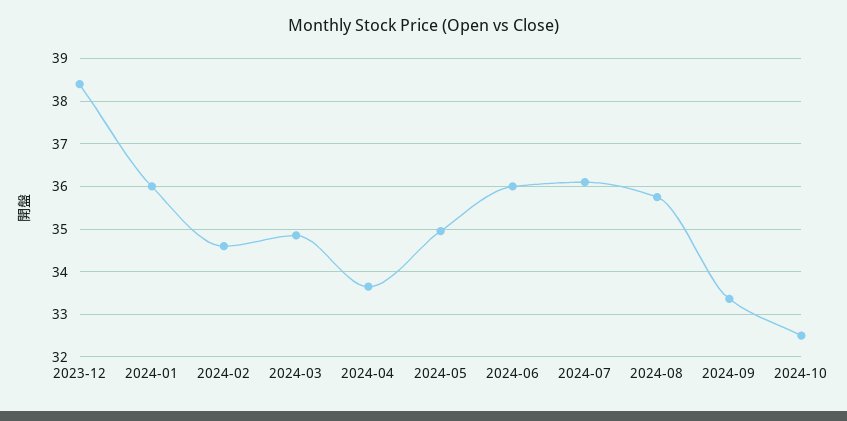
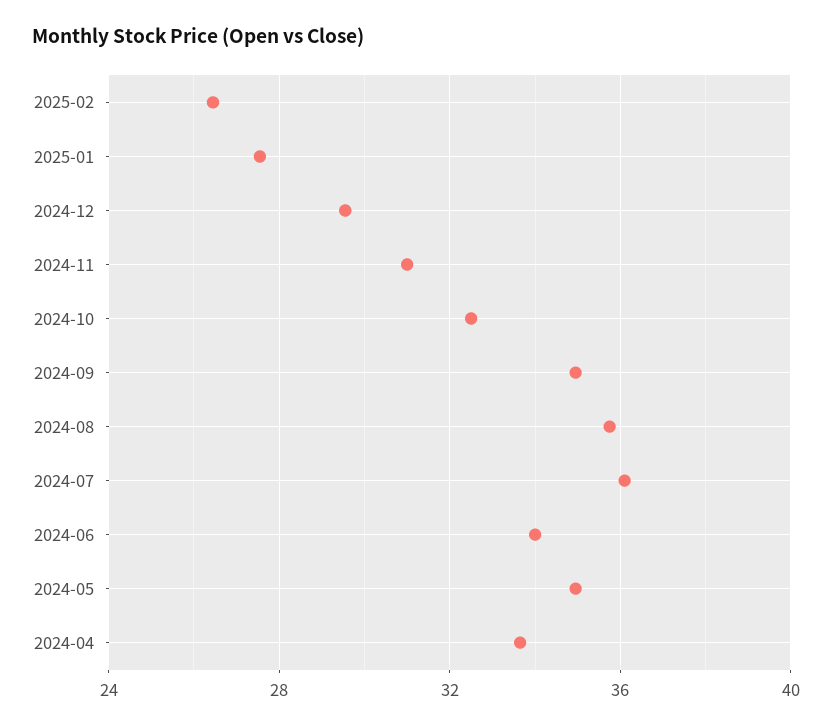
2023-12: 38.4 -> none
2024-01: 36 -> none
2024-02: 34.6 -> none
2024-03: 34.8 -> none
2024-06: 36 -> 34
2024-09: 33.4 -> 35
2025-02: none -> 26.5
2025-01: none -> 27.5
2024-12: none -> 29.5
2024-11: none -> 31

